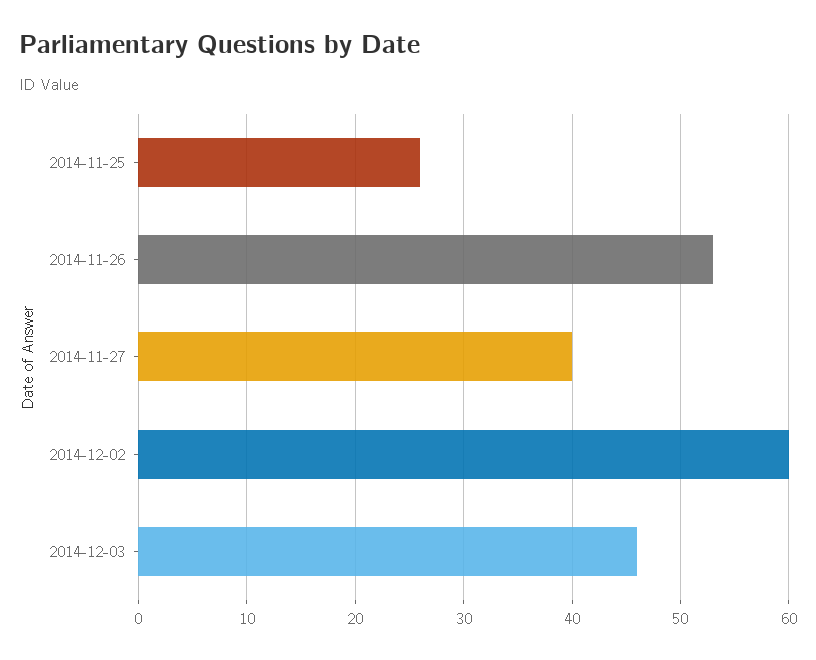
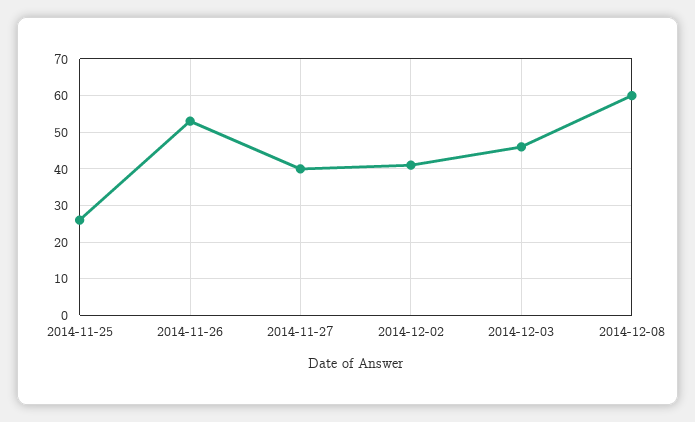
2014-12-02: 60 -> 40
2014-12-08: none -> 60

